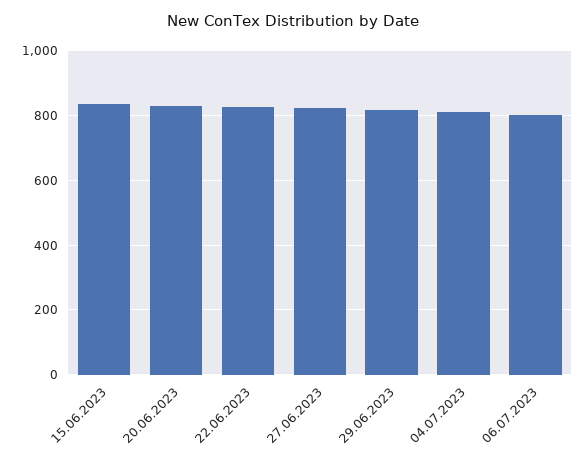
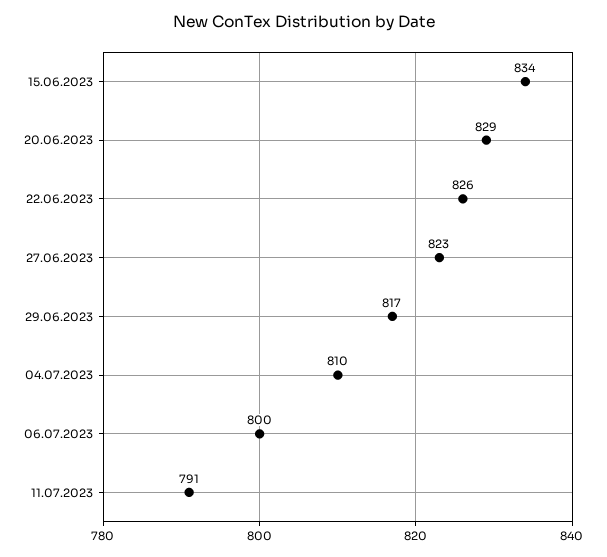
11.07.2023: none -> 791

